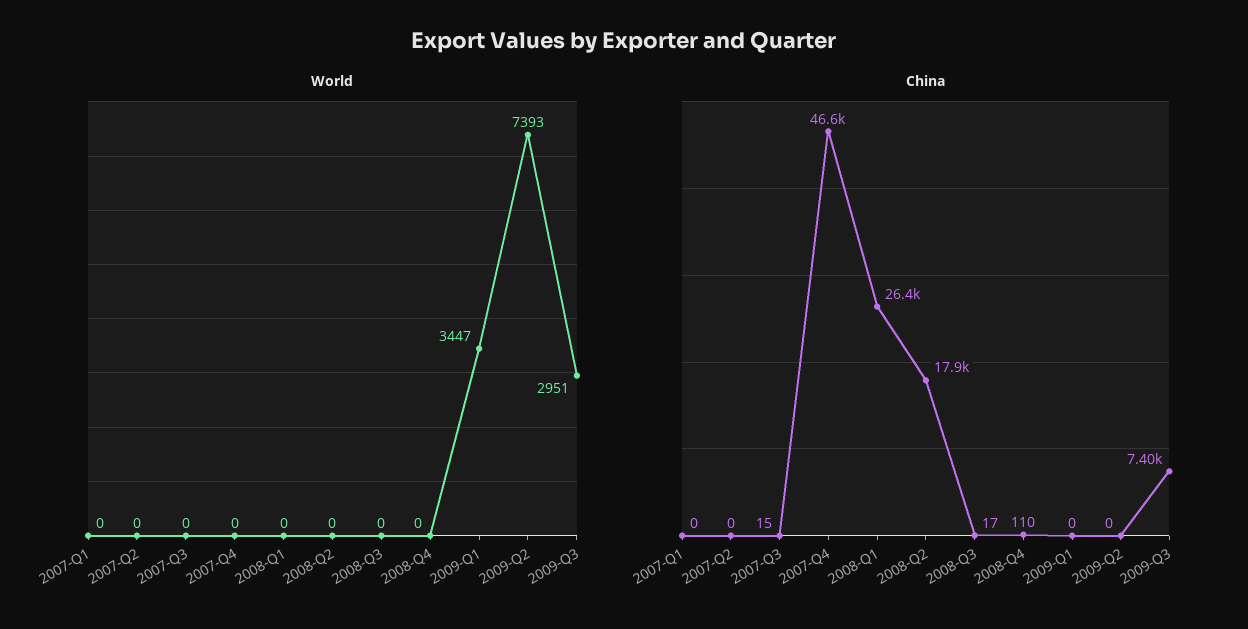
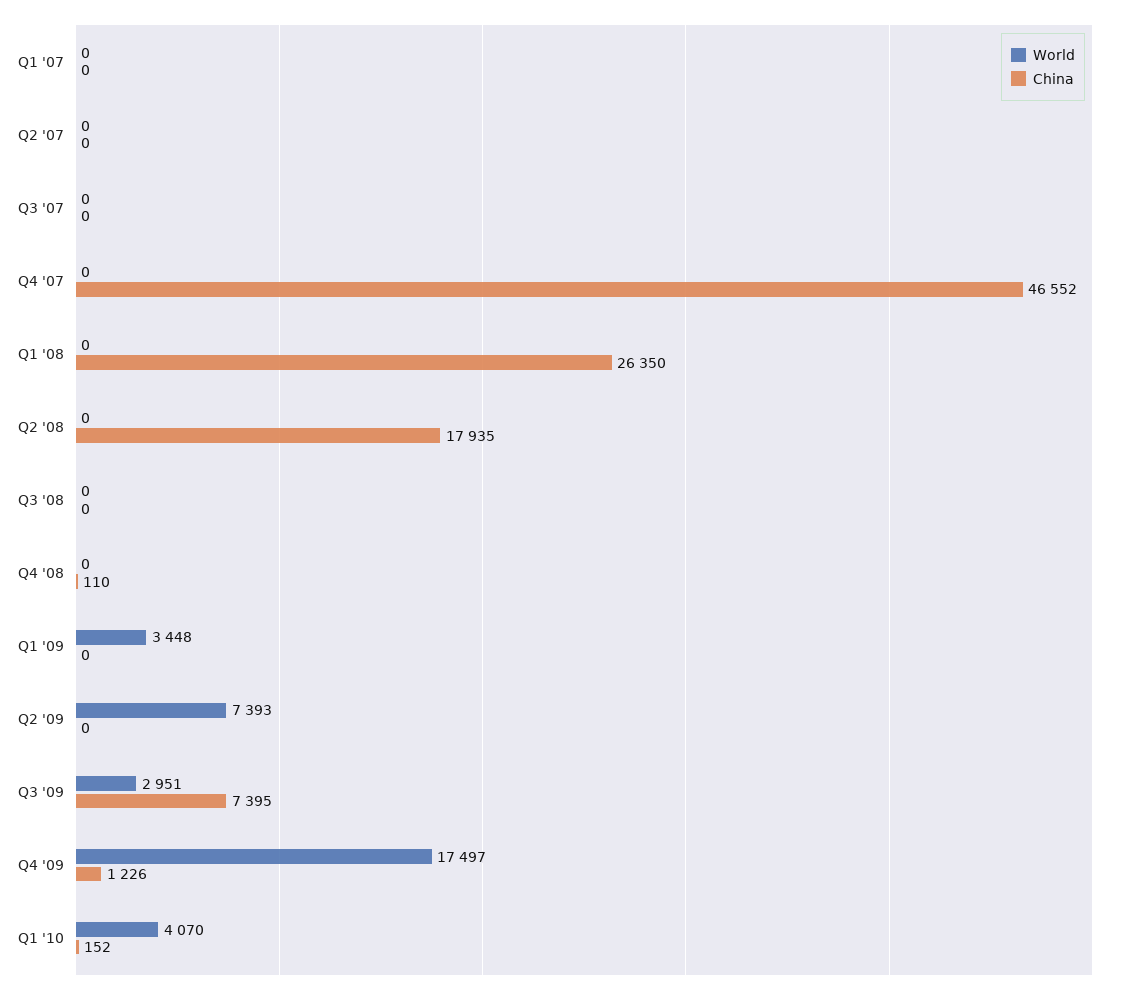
World, 2009-Q1: 3447 -> 3448
China, 2007-Q3: 15 -> 0
China, 2008-Q3: 17 -> 0
World, Q4 '09: none -> 17497
China, Q4 '09: none -> 1226
World, Q1 '10: none -> 4070
China, Q1 '10: none -> 152

